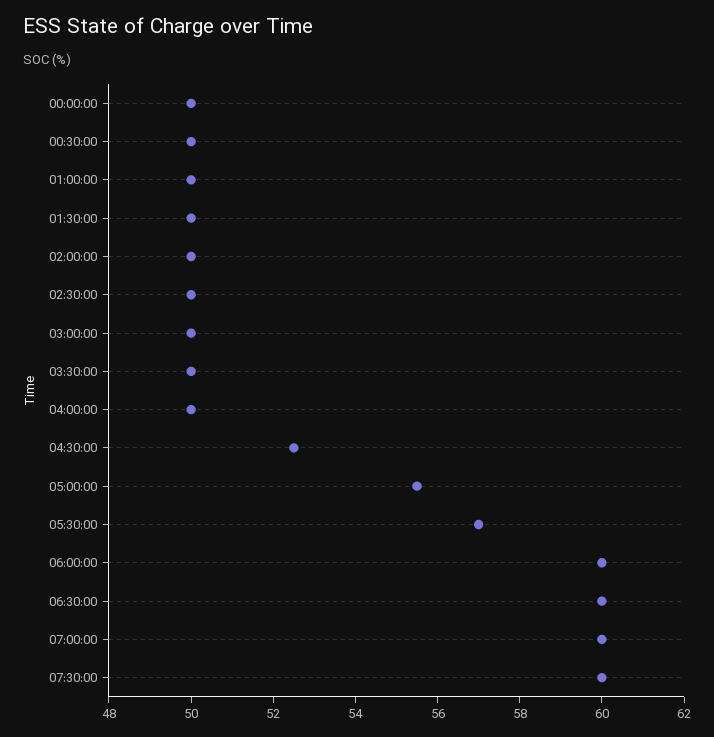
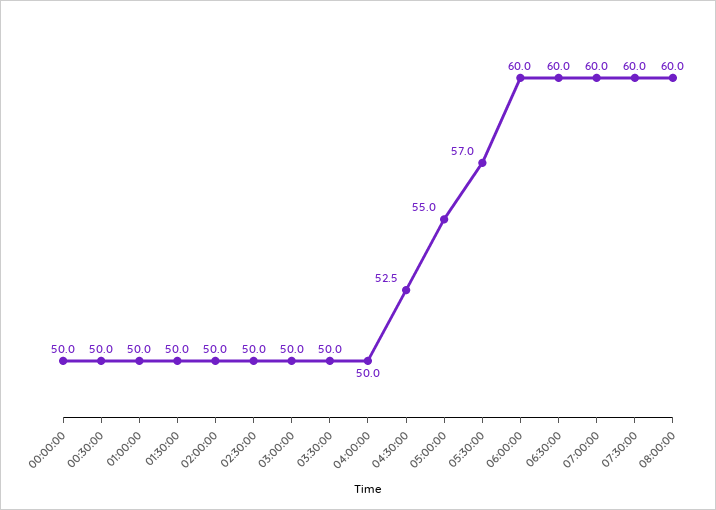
05:00:00: 55.5 -> 55
08:00:00: none -> 60

